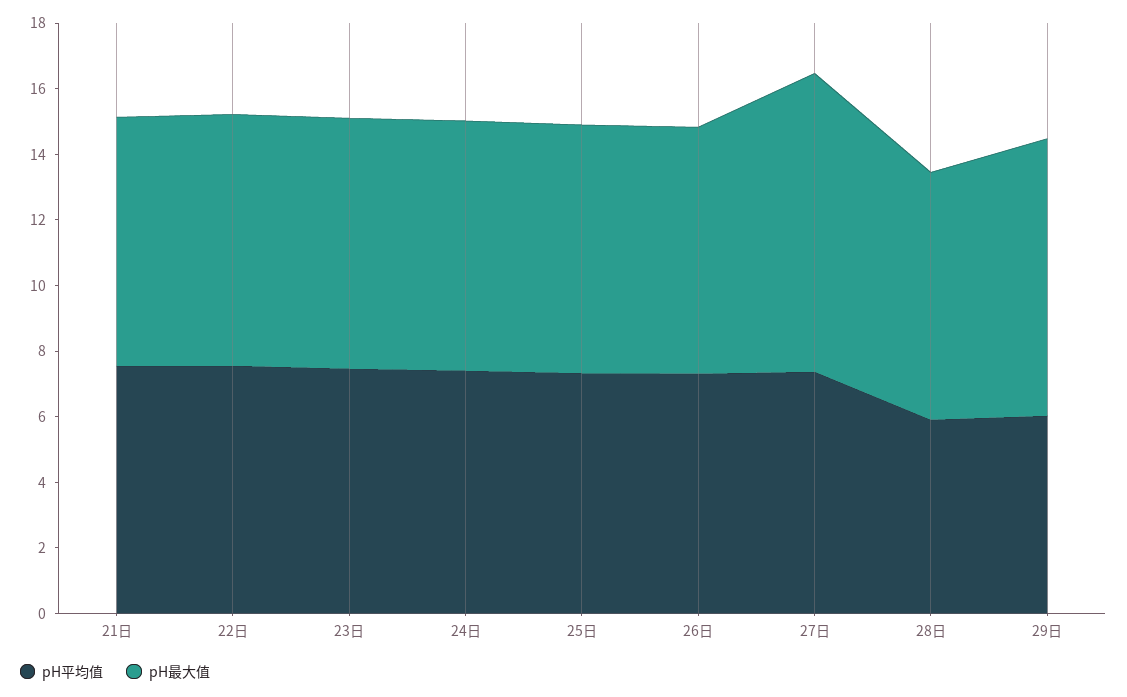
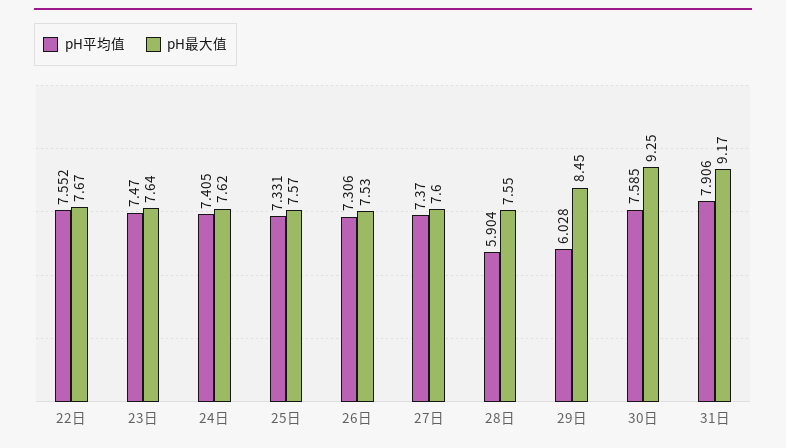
pH平均值, 21日: 7.5 -> none
pH最大值, 21日: 7.5 -> none
pH最大值, 27日: 9 -> 7.6
pH平均值, 30日: none -> 7.585
pH最大值, 30日: none -> 9.25
pH平均值, 31日: none -> 7.906
pH最大值, 31日: none -> 9.17

